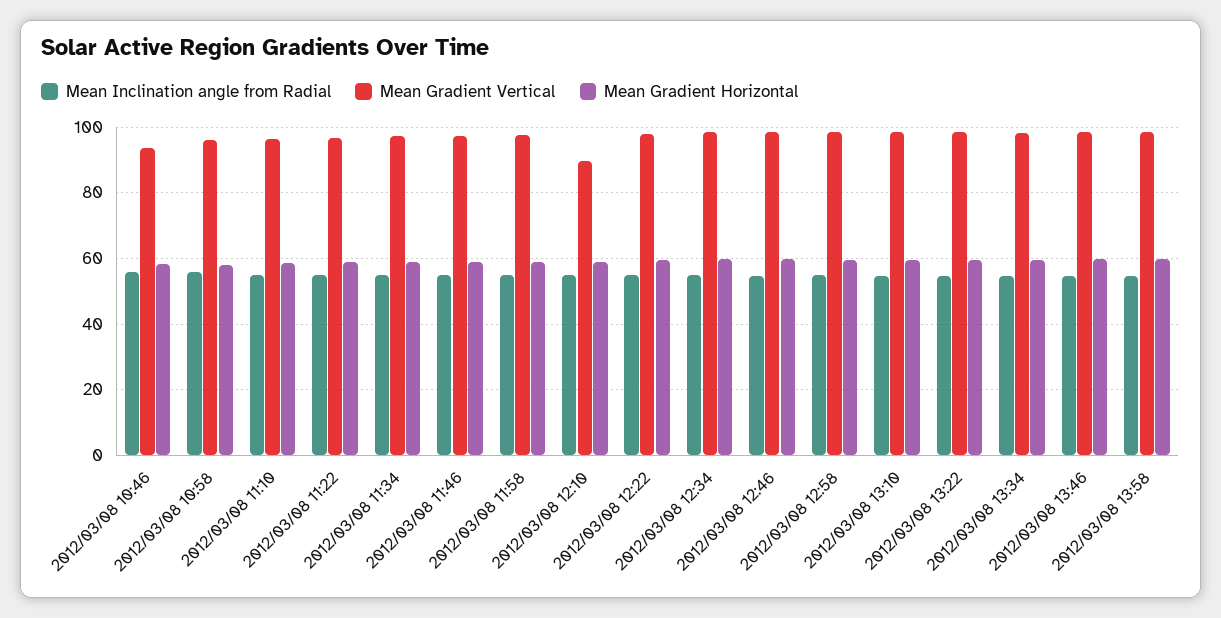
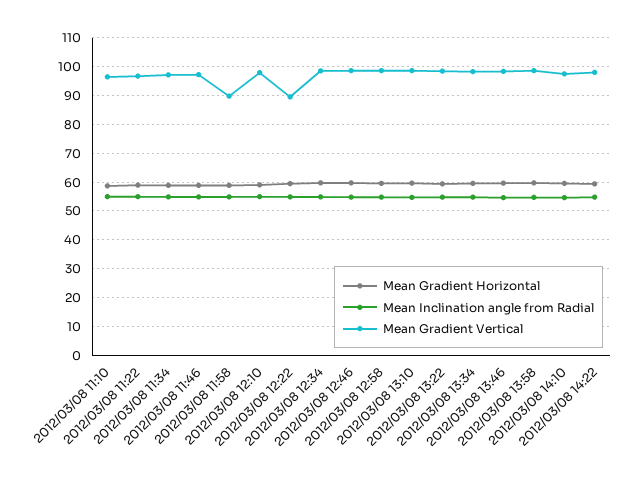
Mean Inclination angle from Radial, 2012/03/08 10:46: 56 -> none
Mean Gradient Vertical, 2012/03/08 10:46: 94 -> none
Mean Gradient Horizontal, 2012/03/08 10:46: 58 -> none
Mean Inclination angle from Radial, 2012/03/08 10:58: 56 -> none
Mean Gradient Vertical, 2012/03/08 10:58: 96 -> none
Mean Gradient Horizontal, 2012/03/08 10:58: 58 -> none
Mean Gradient Vertical, 2012/03/08 11:58: 98 -> 90
Mean Gradient Vertical, 2012/03/08 12:10: 90 -> 97.5
Mean Gradient Vertical, 2012/03/08 12:22: 98 -> 90
Mean Gradient Horizontal, 2012/03/08 14:10: none -> 60
Mean Inclination angle from Radial, 2012/03/08 14:10: none -> 55
Mean Gradient Vertical, 2012/03/08 14:10: none -> 97.5
Mean Gradient Horizontal, 2012/03/08 14:22: none -> 60
Mean Inclination angle from Radial, 2012/03/08 14:22: none -> 55
Mean Gradient Vertical, 2012/03/08 14:22: none -> 97.5

